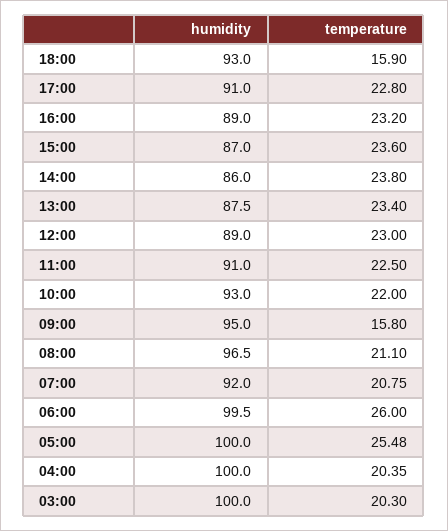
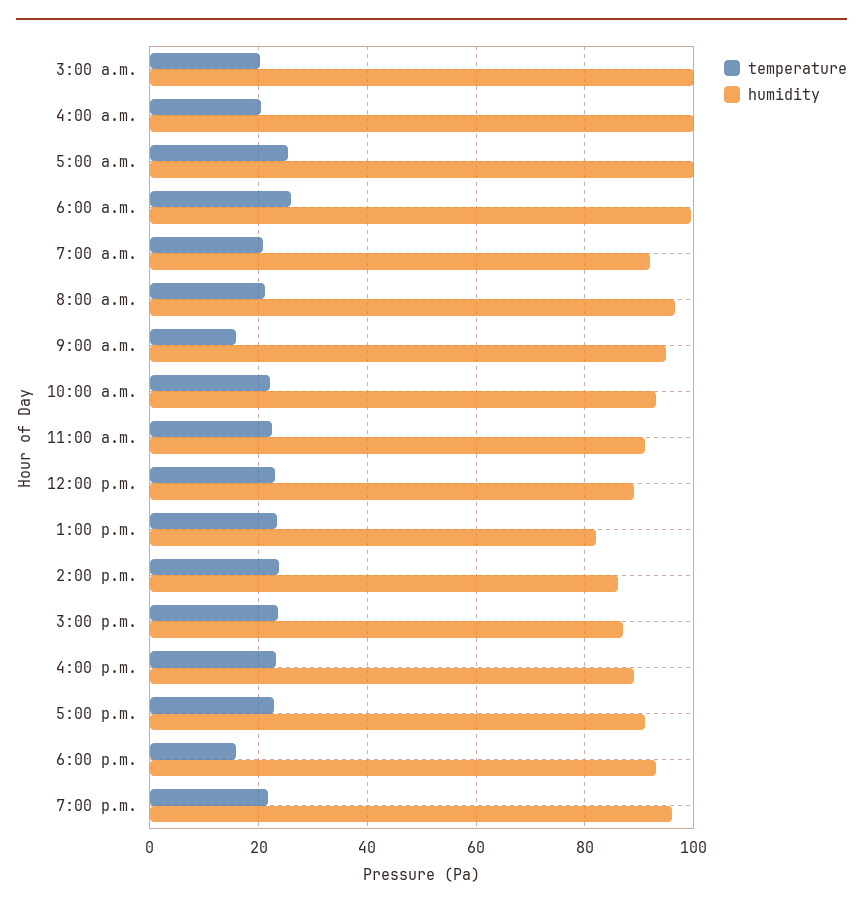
humidity, 13:00: 87.5 -> 82
temperature, 7:00 p.m.: none -> 22
humidity, 7:00 p.m.: none -> 96

